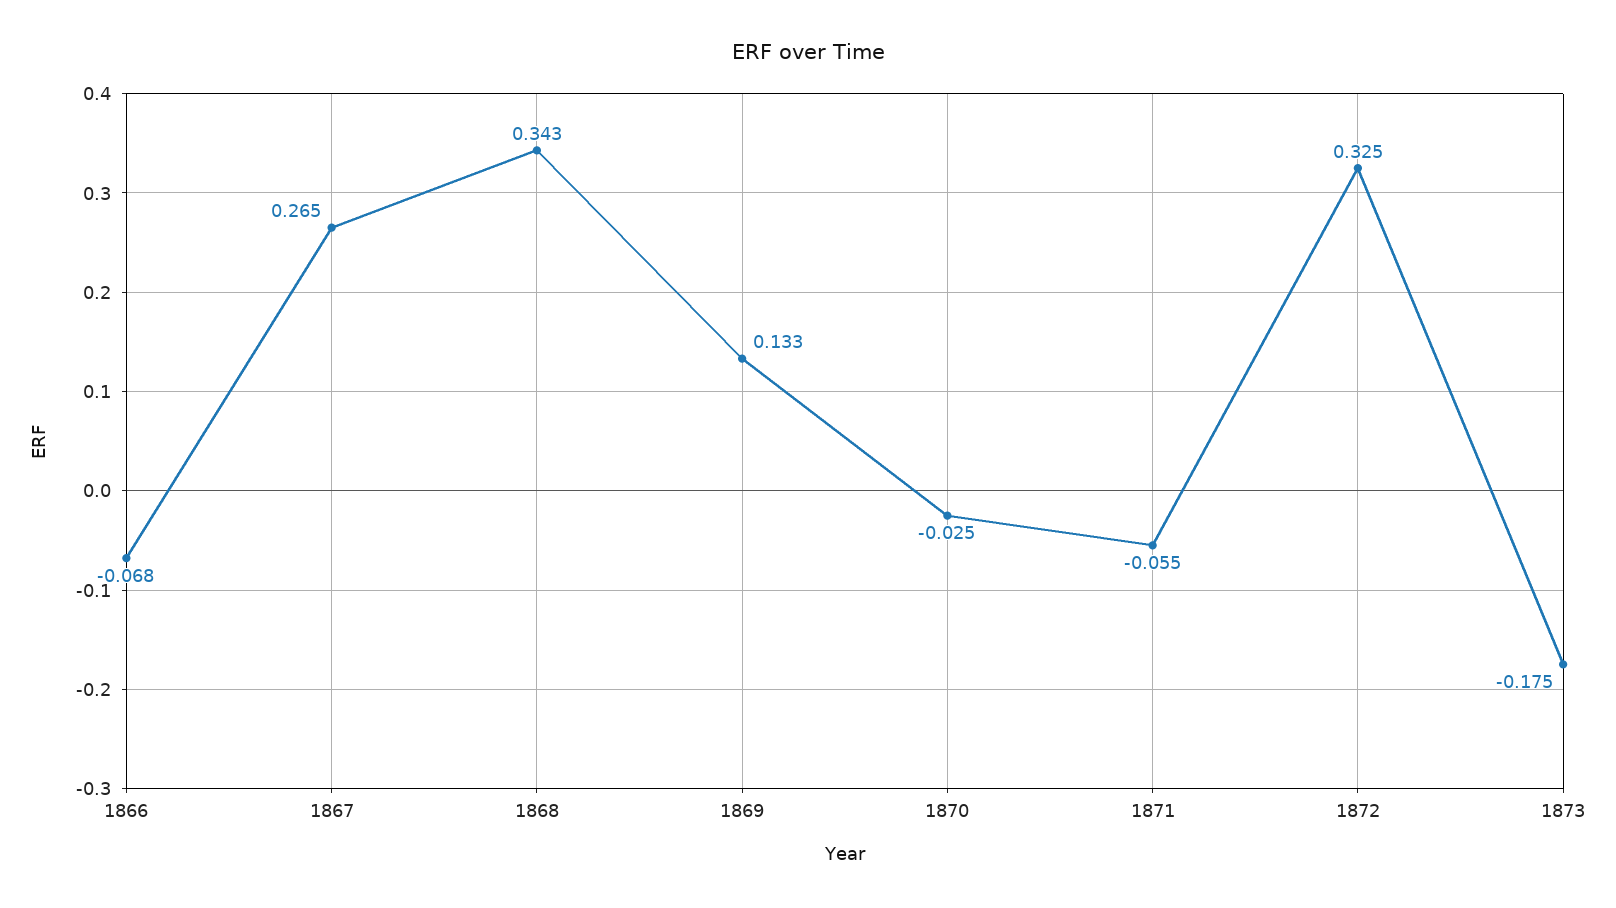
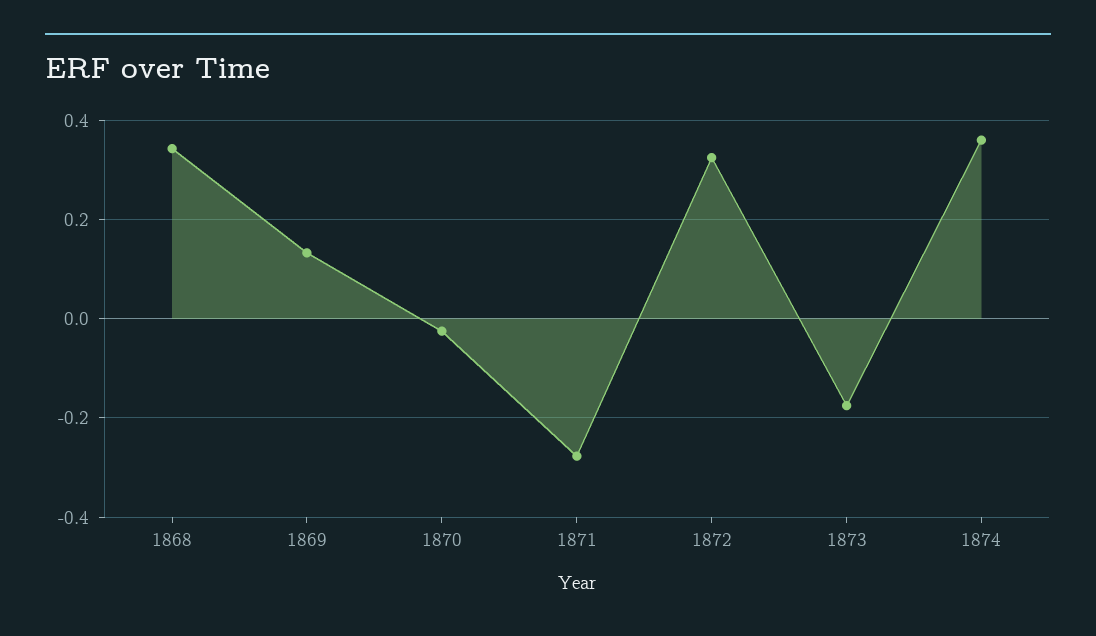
1866: -0.068 -> none
1867: 0.265 -> none
1871: -0.055 -> -0.28
1874: none -> 0.36

